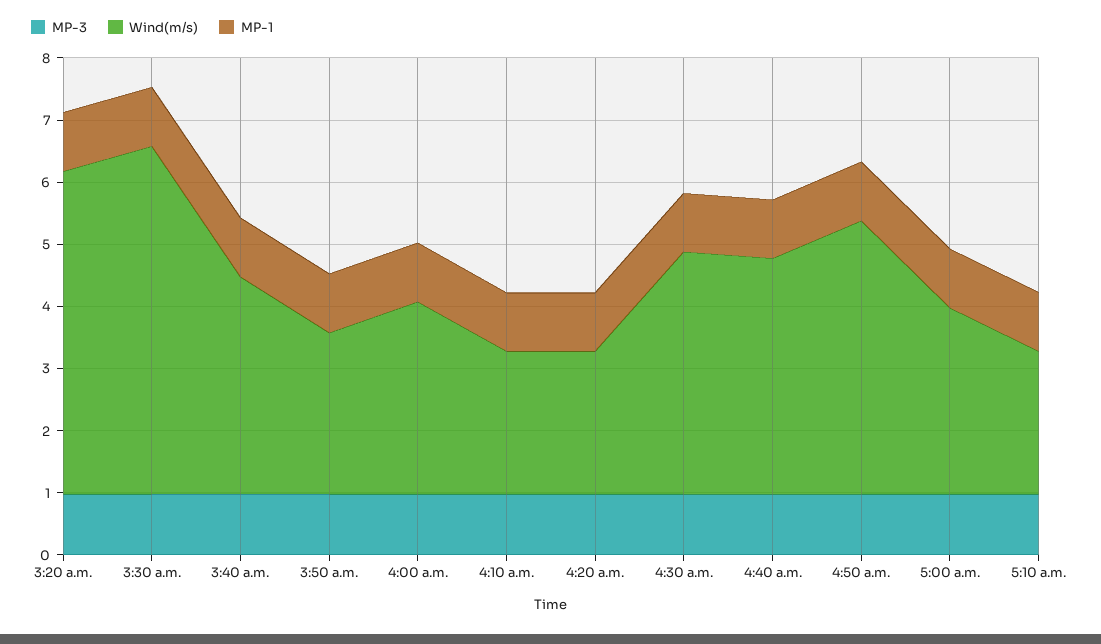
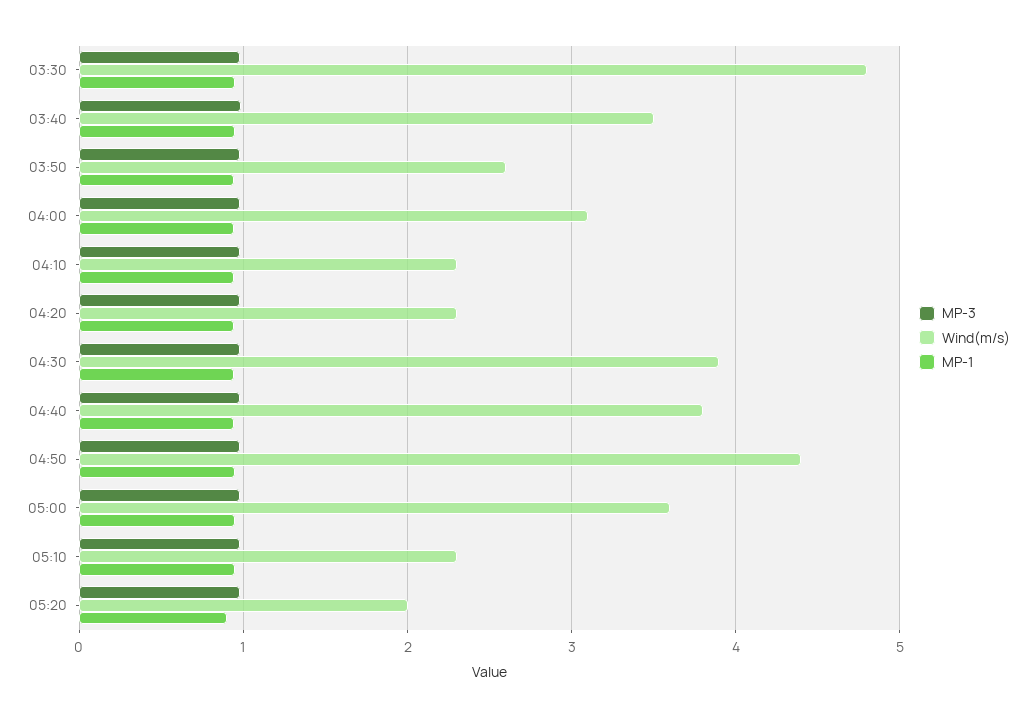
MP-3, 3:20 a.m.: 1 -> none
Wind(m/s), 3:20 a.m.: 5.2 -> none
MP-1, 3:20 a.m.: 1 -> none
Wind(m/s), 3:30 a.m.: 5.6 -> 4.8
Wind(m/s), 5:00 a.m.: 3 -> 3.6
MP-3, 05:20: none -> 1
Wind(m/s), 05:20: none -> 2
MP-1, 05:20: none -> 0.9

